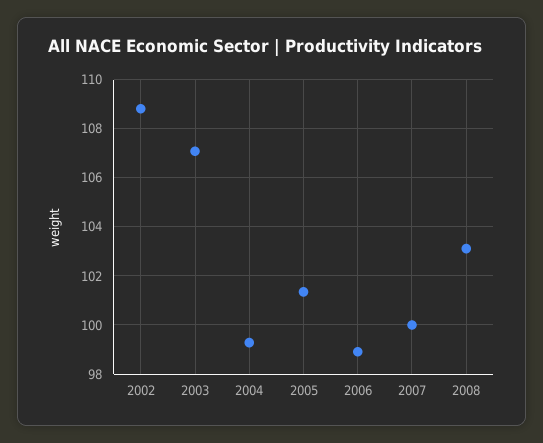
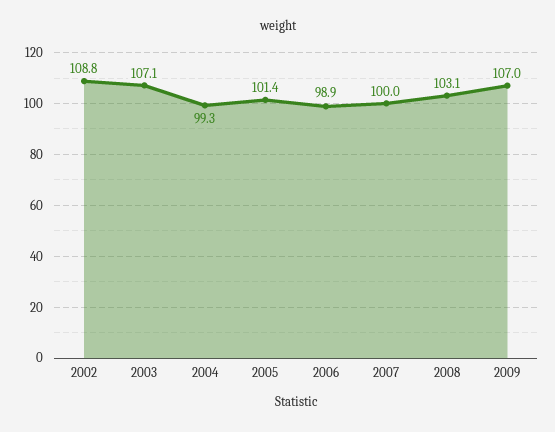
2009: none -> 107

